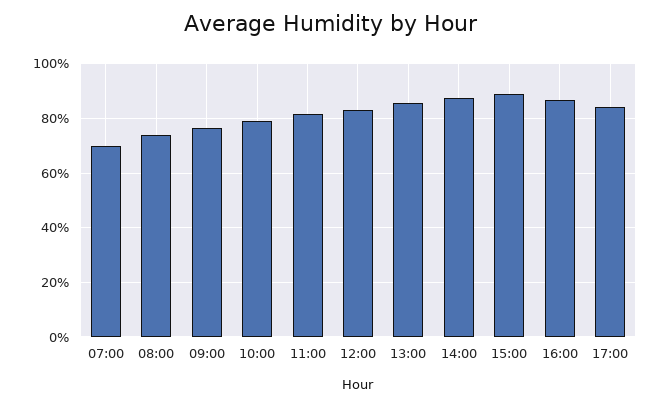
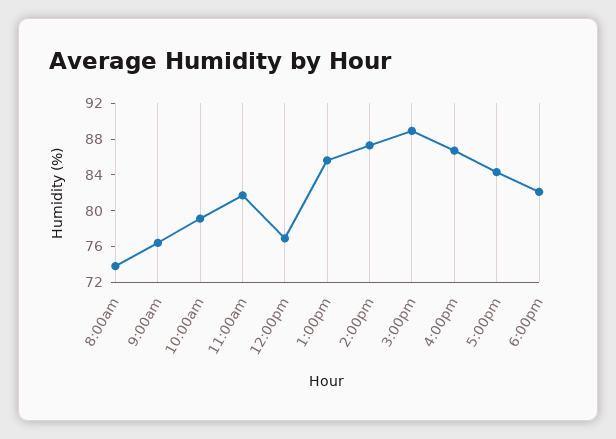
07:00: 70 -> none
12:00: 82.5 -> 77
6:00pm: none -> 82

